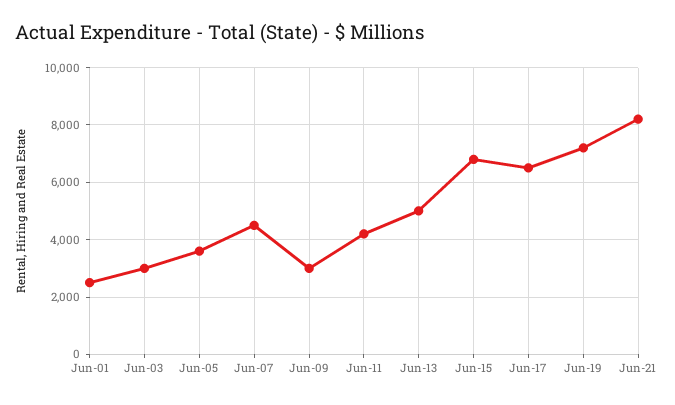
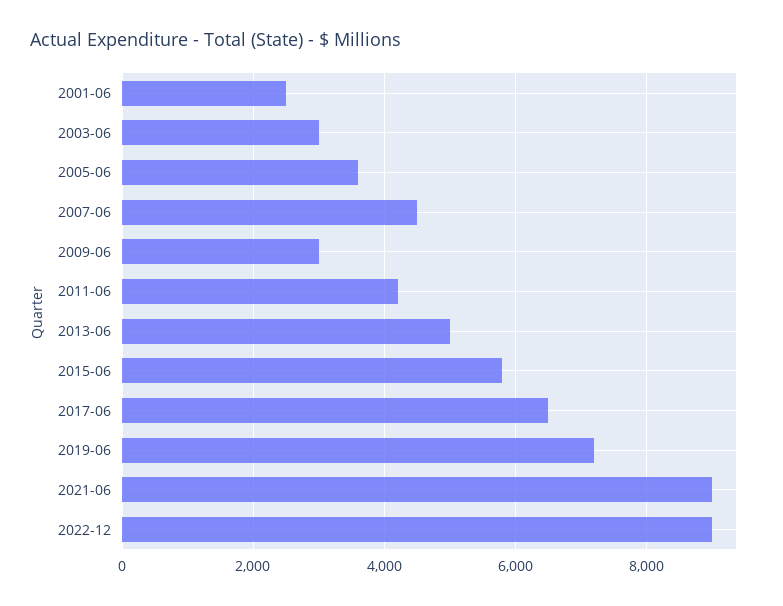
Jun-15: 6750 -> 5800
Jun-21: 8250 -> 9000
2022-12: none -> 9000

